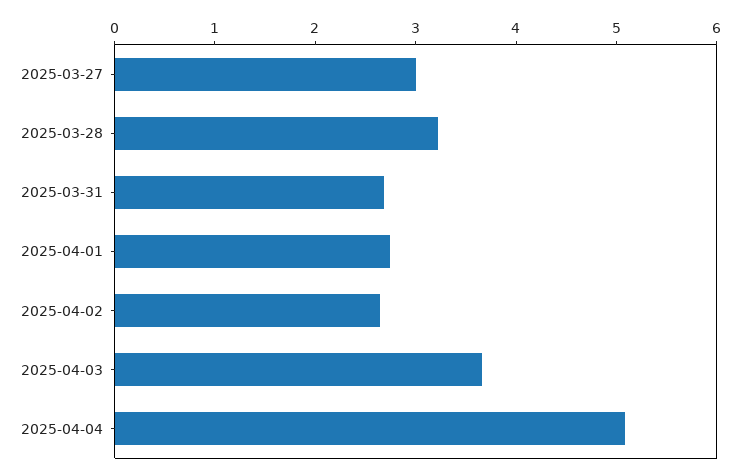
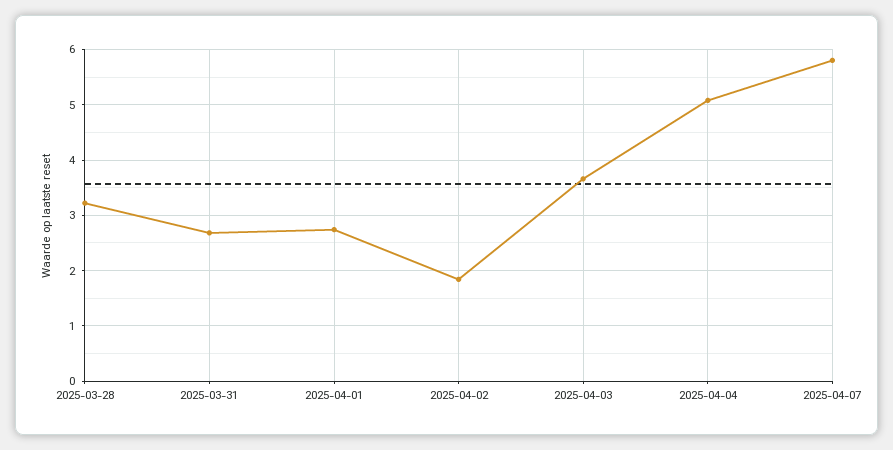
2025-03-27: 3 -> none
2025-04-02: 2.6 -> 1.8
2025-04-07: none -> 5.8

